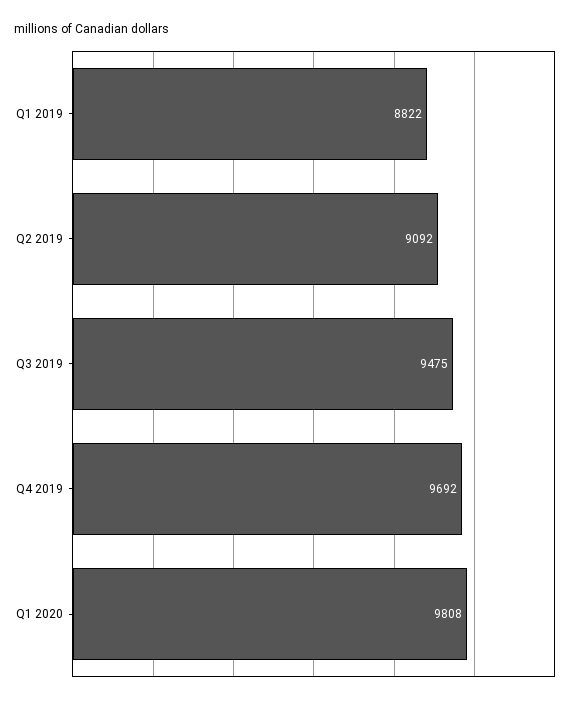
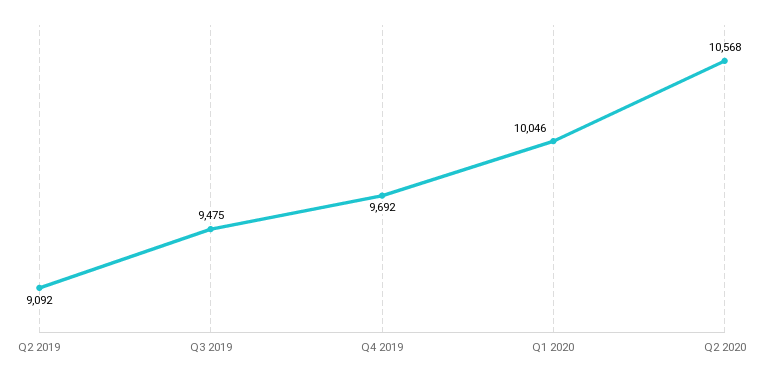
Q1 2019: 8822 -> none
Q1 2020: 9808 -> 10046
Q2 2020: none -> 10568

